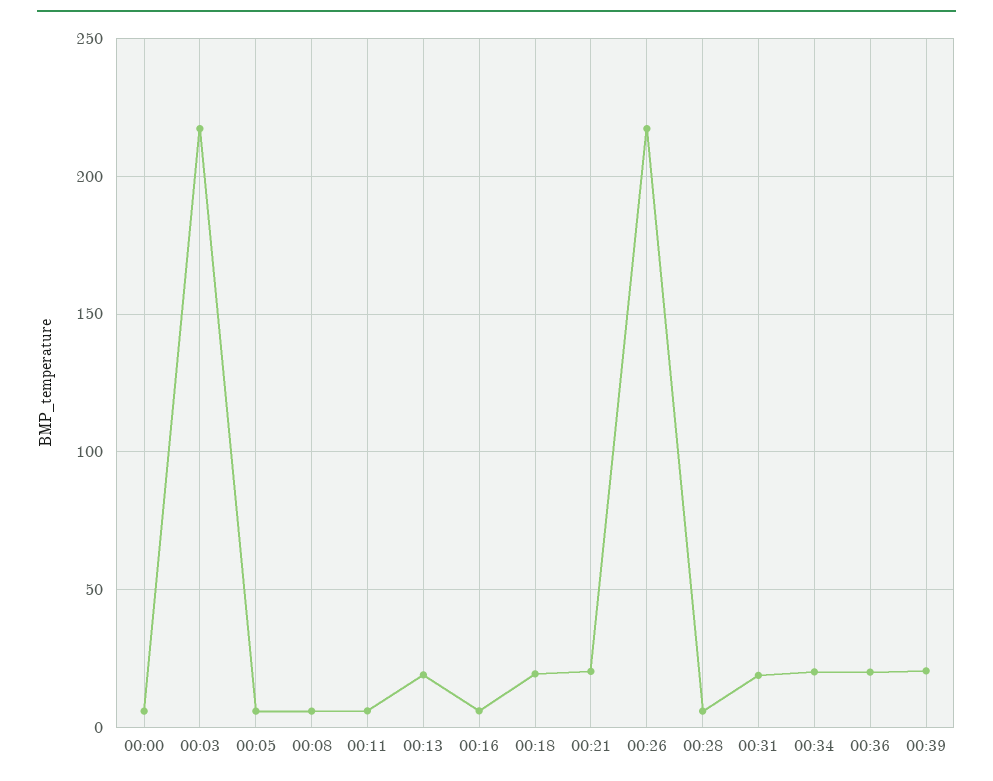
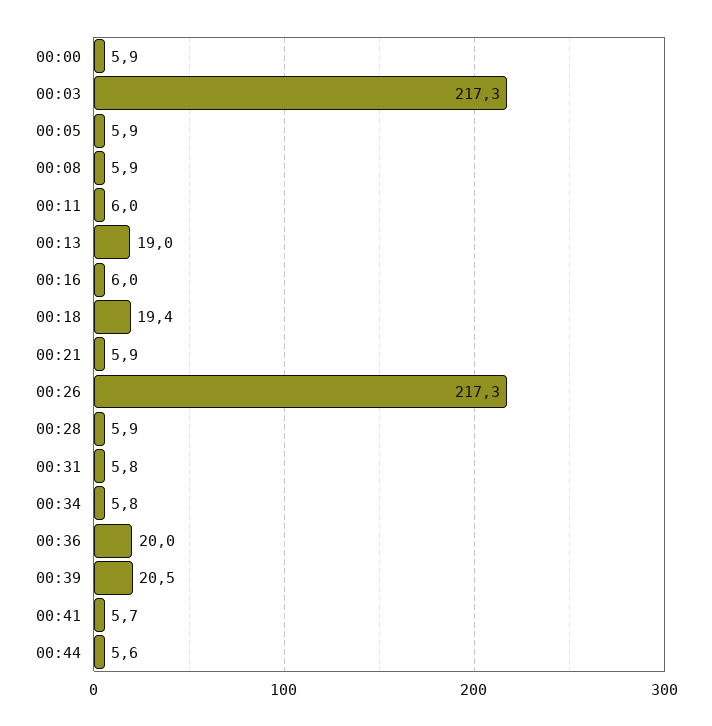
00:21: 20 -> 5.9
00:31: 20 -> 5.8
00:34: 20 -> 5.8
00:41: none -> 5.7
00:44: none -> 5.6

